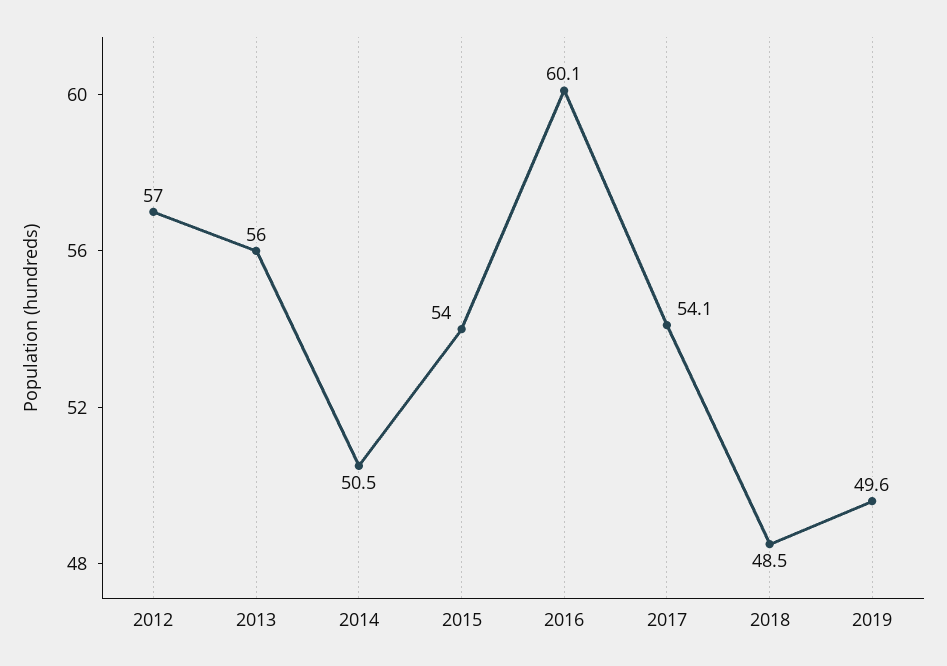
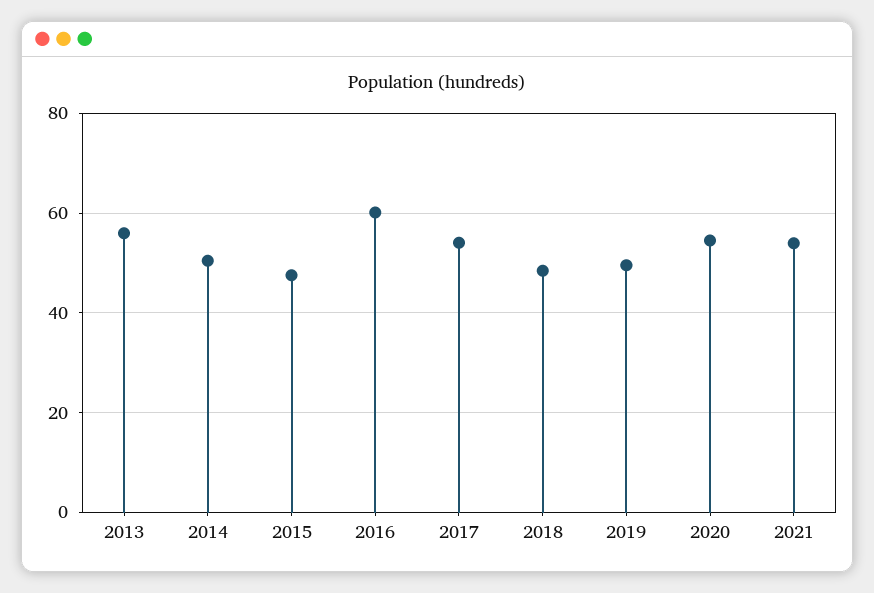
2012: 57 -> none
2015: 54 -> 48
2020: none -> 54
2021: none -> 54

